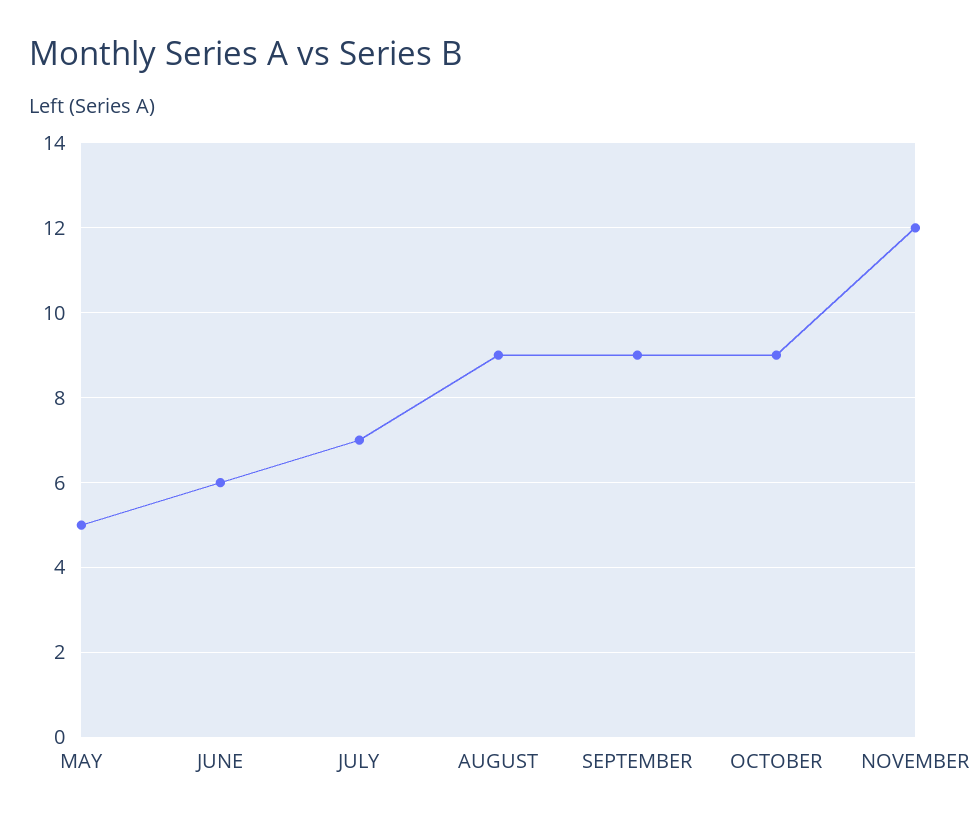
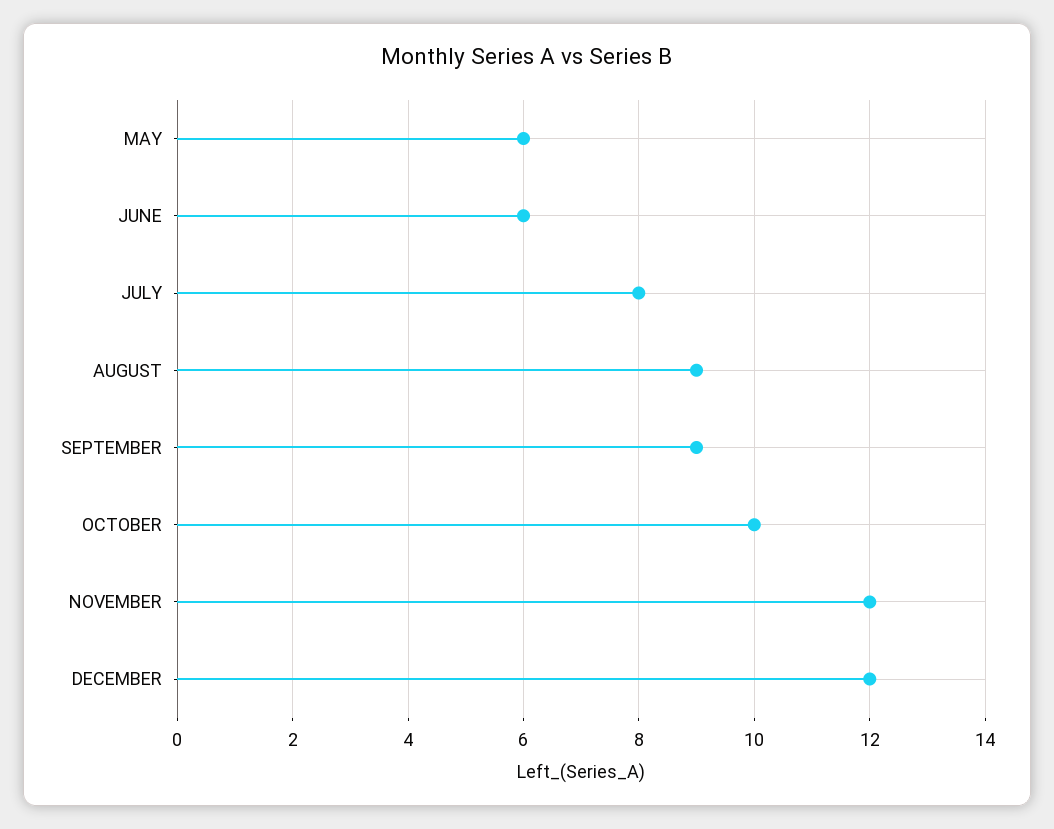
MAY: 5 -> 6
JULY: 7 -> 8
OCTOBER: 9 -> 10
DECEMBER: none -> 12

